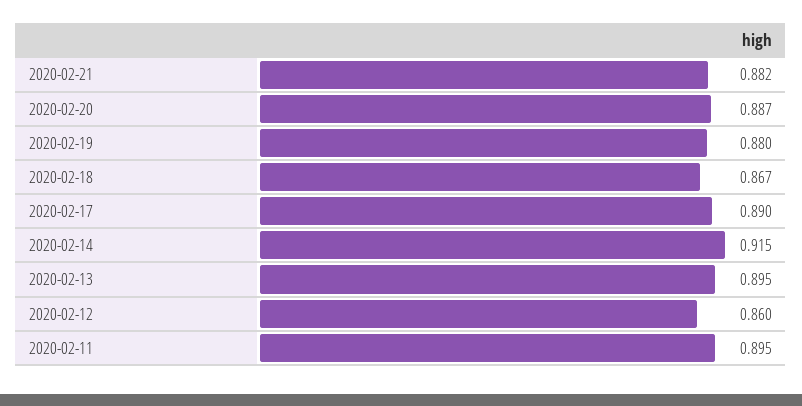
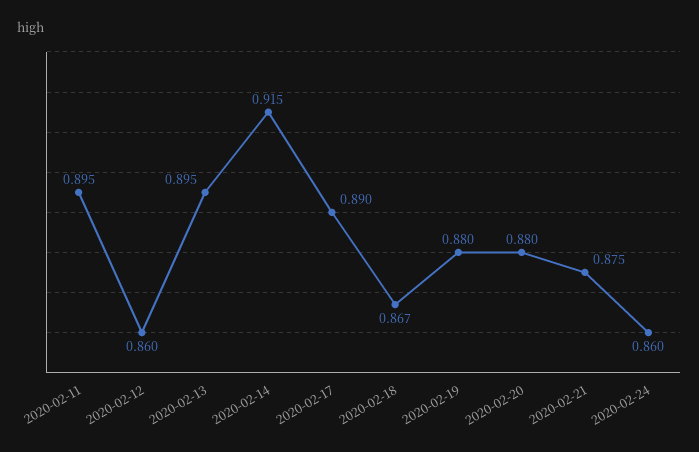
2020-02-21: 0.882 -> 0.875
2020-02-20: 0.887 -> 0.88
2020-02-24: none -> 0.86

